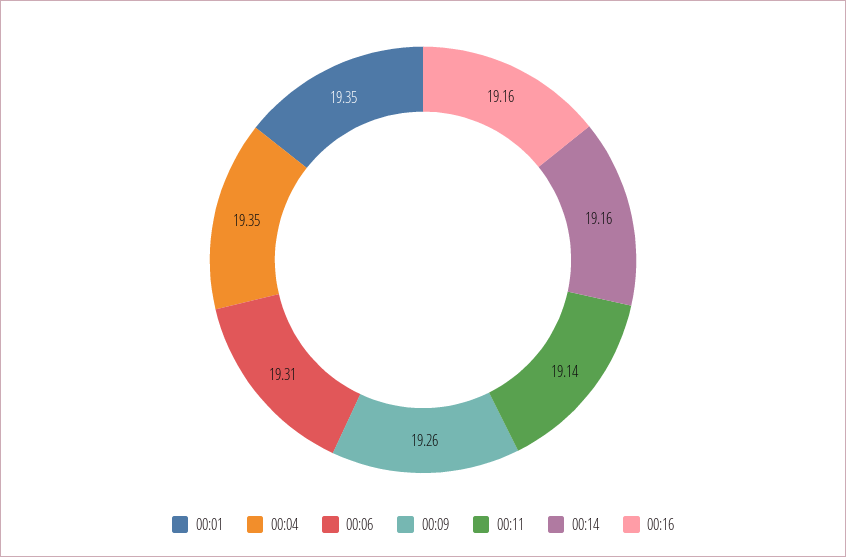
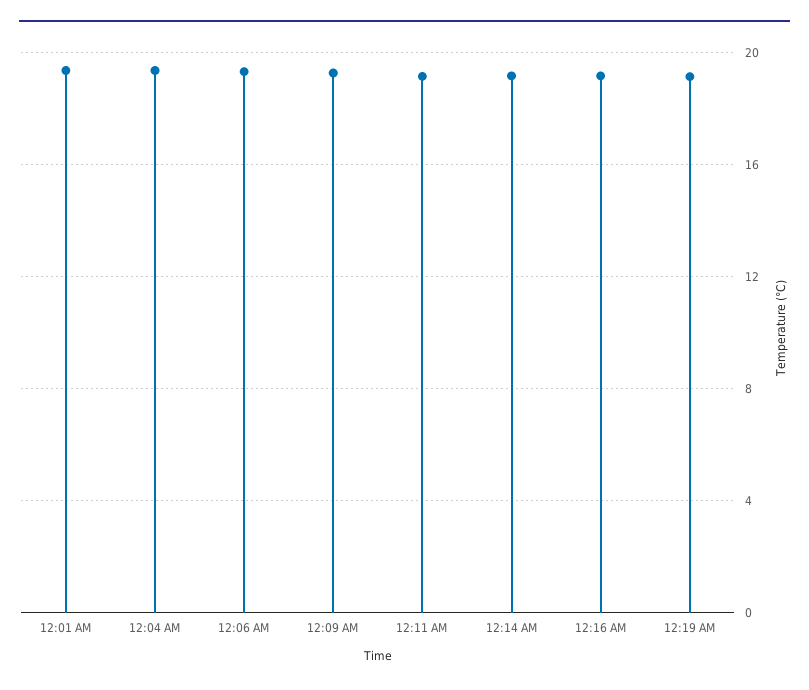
12:19 AM: none -> 19

